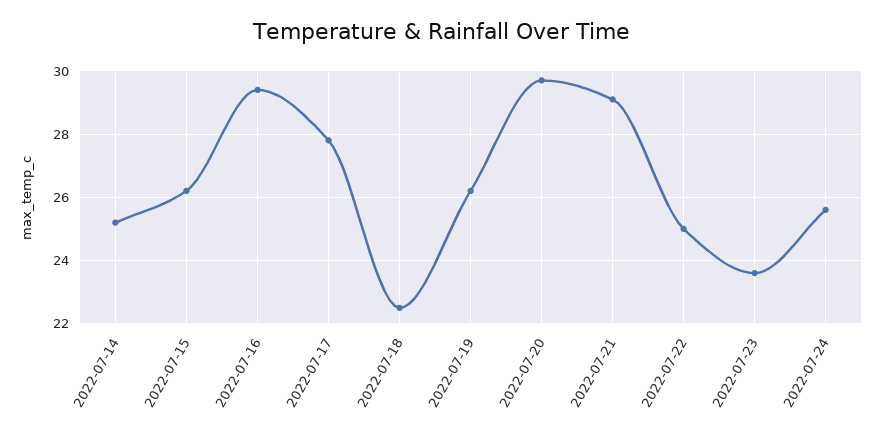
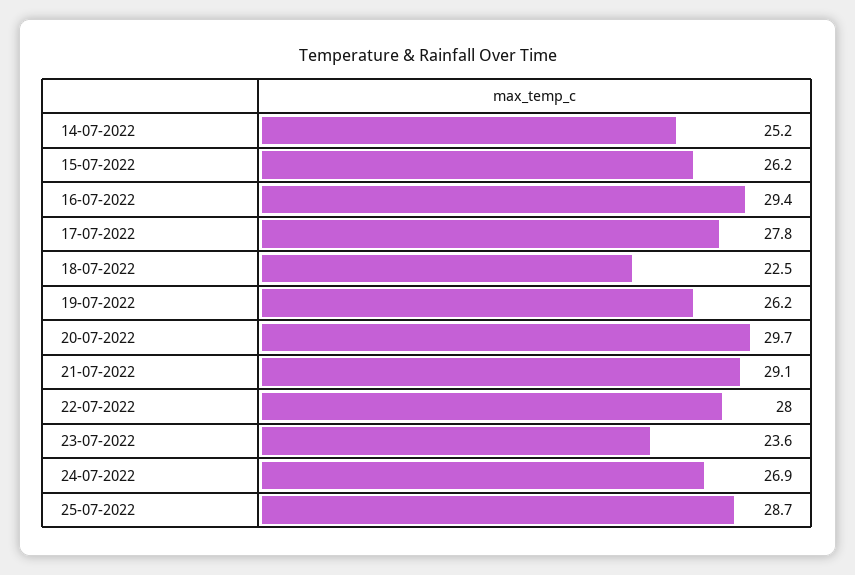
2022-07-22: 25 -> 28
2022-07-24: 25.5 -> 26.9
25-07-2022: none -> 28.7

